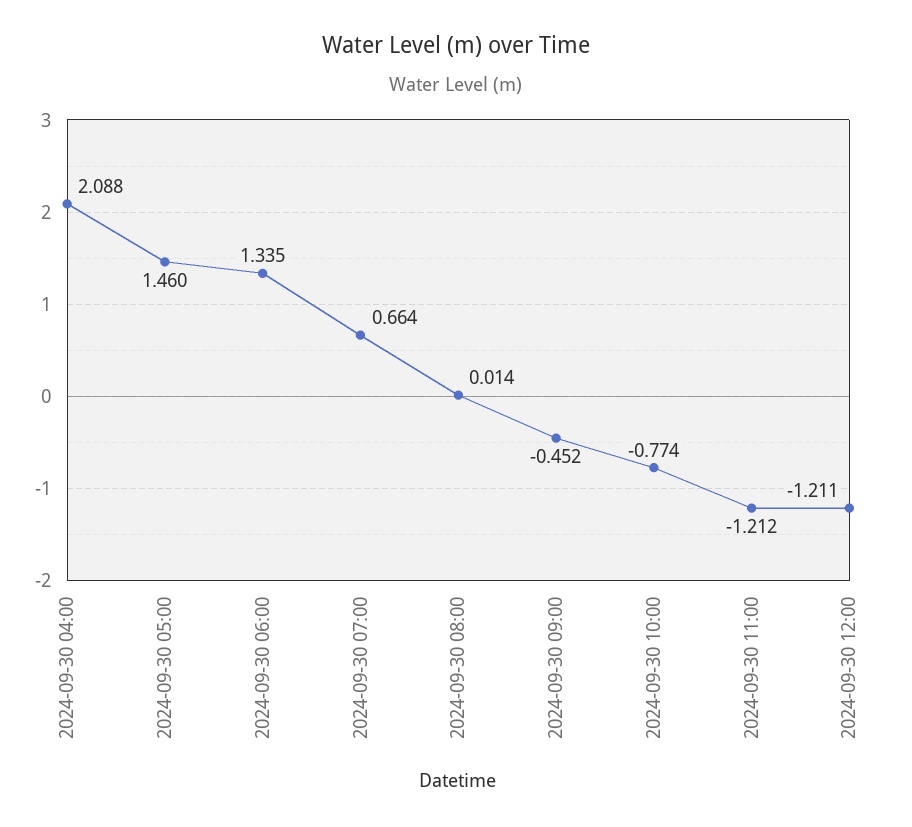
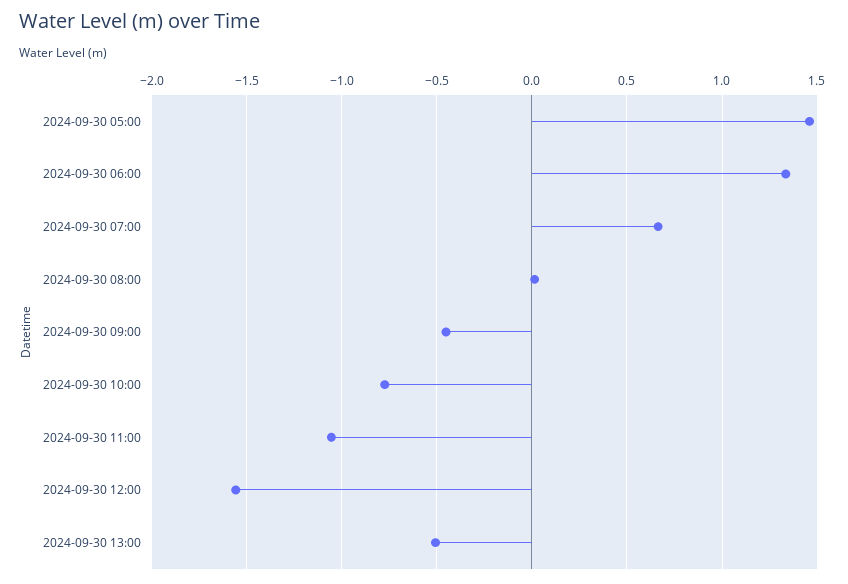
2024-09-30 04:00: 2.088 -> none
2024-09-30 11:00: -1.212 -> -1.05
2024-09-30 12:00: -1.211 -> -1.55
2024-09-30 13:00: none -> -0.5

